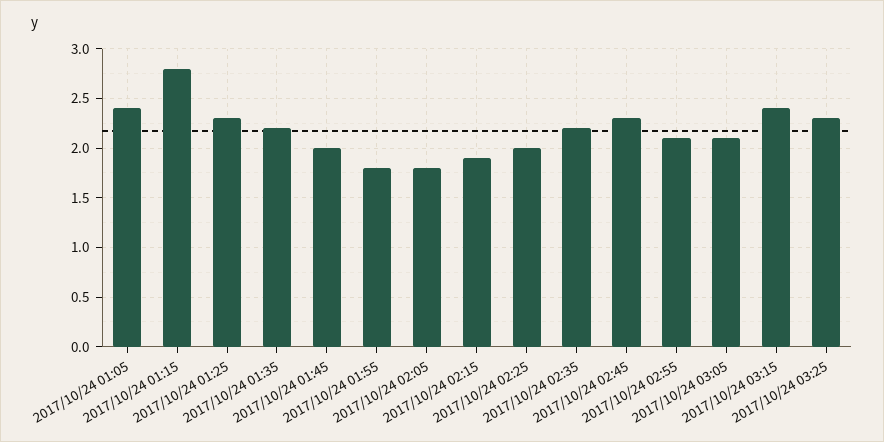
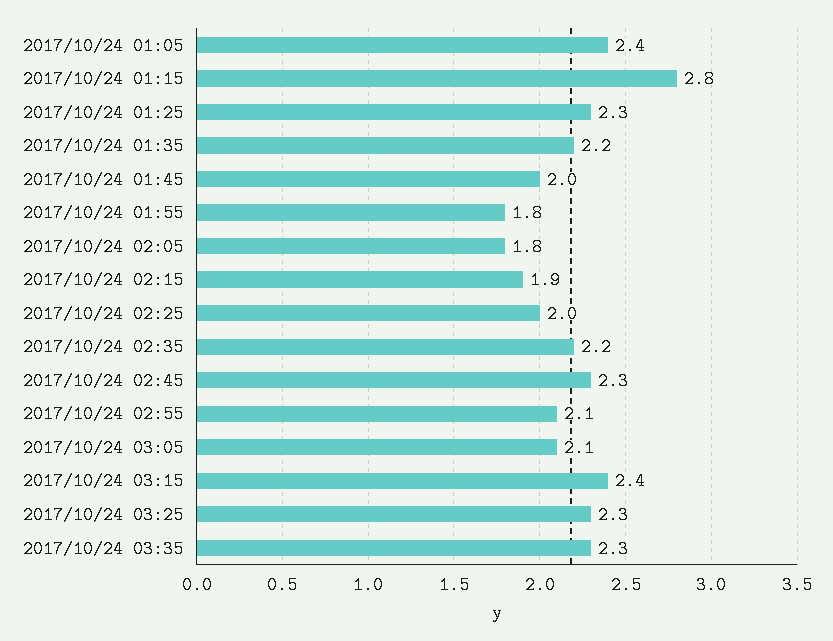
2017/10/24 03:35: none -> 2.3

